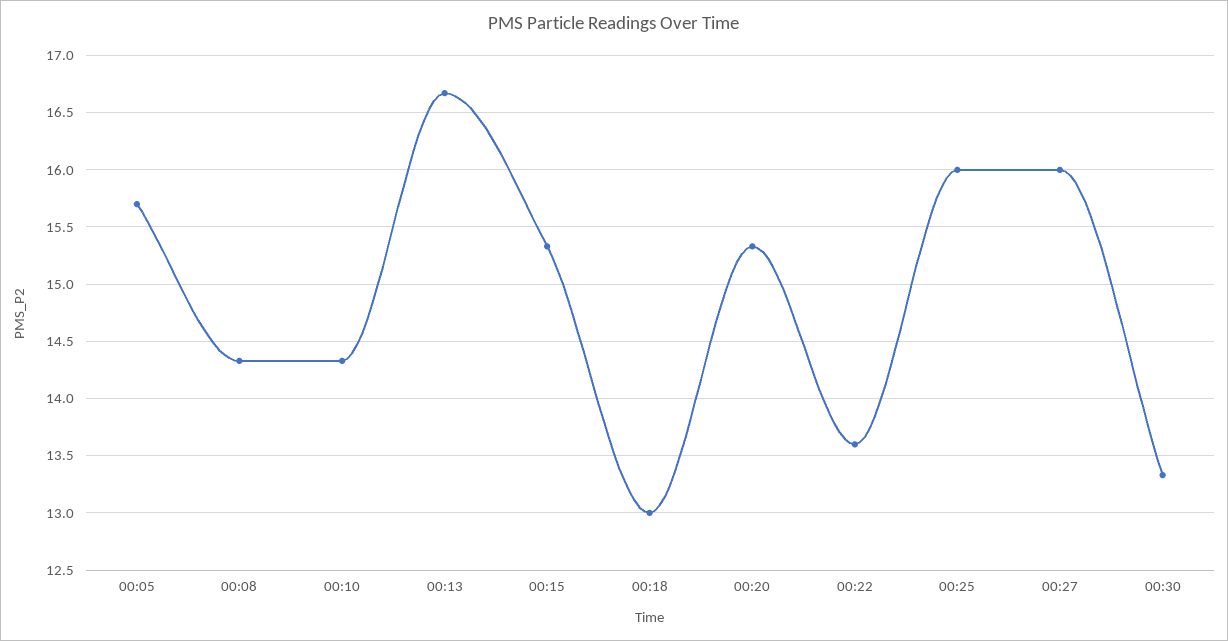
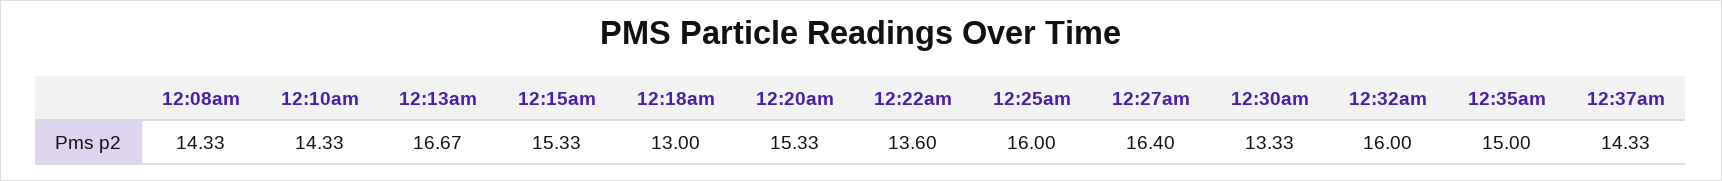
00:05: 15.7 -> none
00:27: 16 -> 16.4
12:32am: none -> 16
12:35am: none -> 15
12:37am: none -> 14.33

